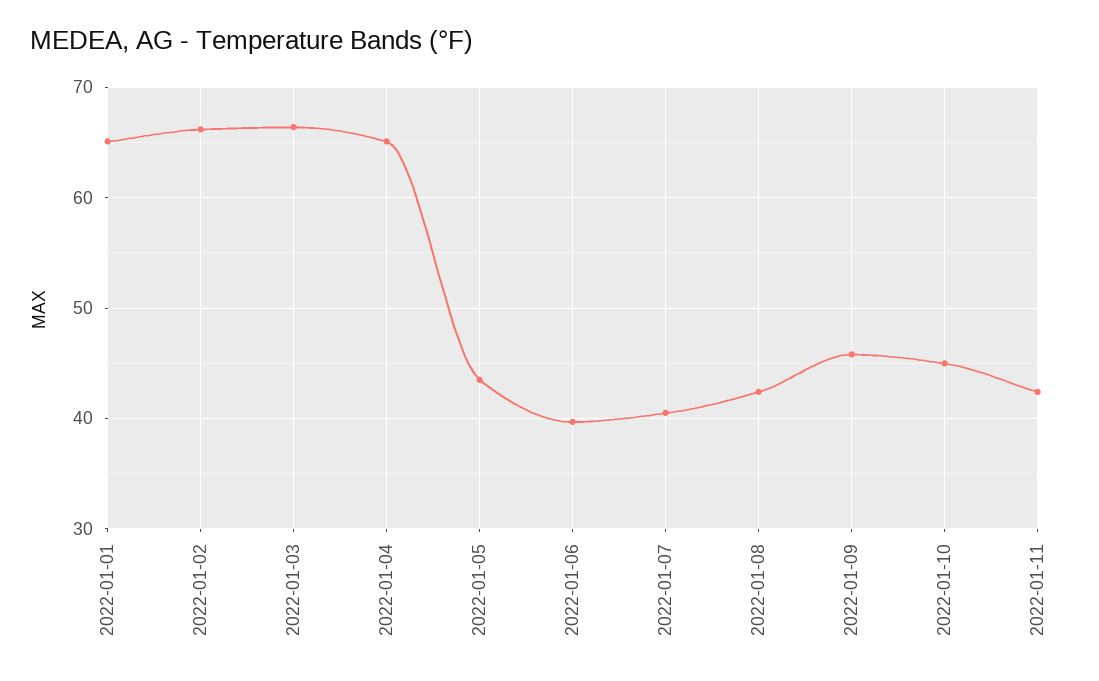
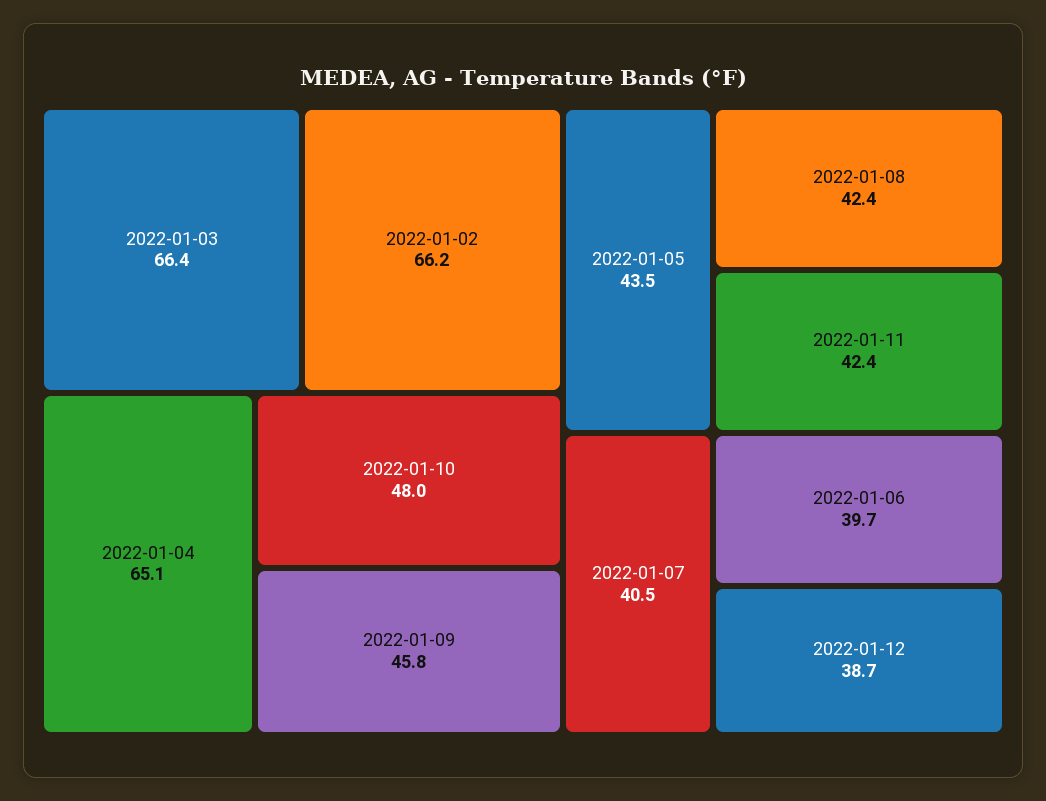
2022-01-01: 65 -> none
2022-01-10: 45 -> 48
2022-01-12: none -> 38.7

